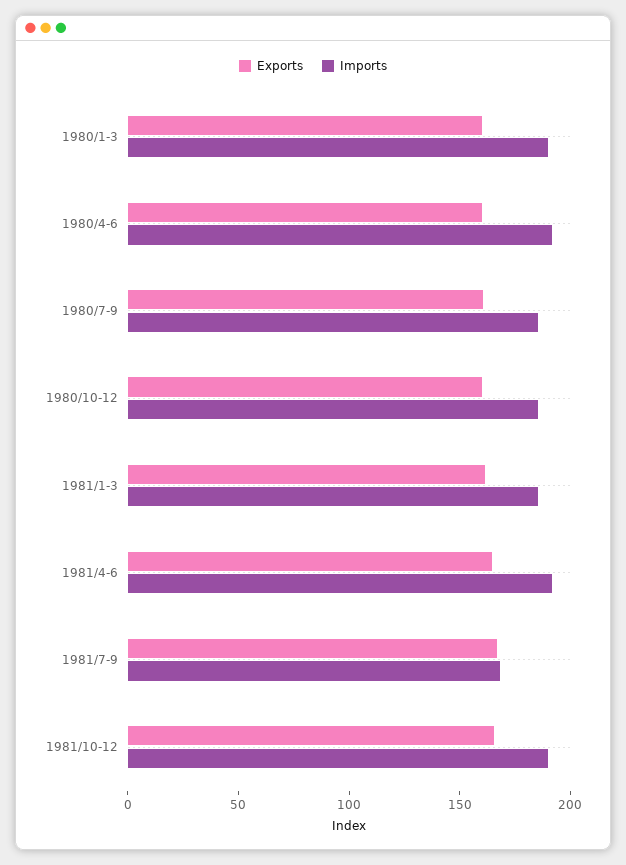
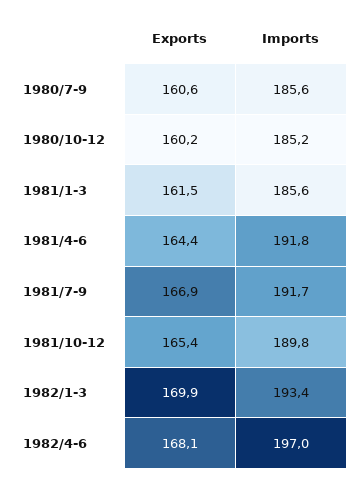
Exports, 1980/1-3: 160 -> none
Imports, 1980/1-3: 190 -> none
Exports, 1980/4-6: 160 -> none
Imports, 1980/4-6: 190 -> none
Imports, 1981/7-9: 170 -> 191.7
Exports, 1982/1-3: none -> 169.9
Imports, 1982/1-3: none -> 193.4
Exports, 1982/4-6: none -> 168.1
Imports, 1982/4-6: none -> 197

